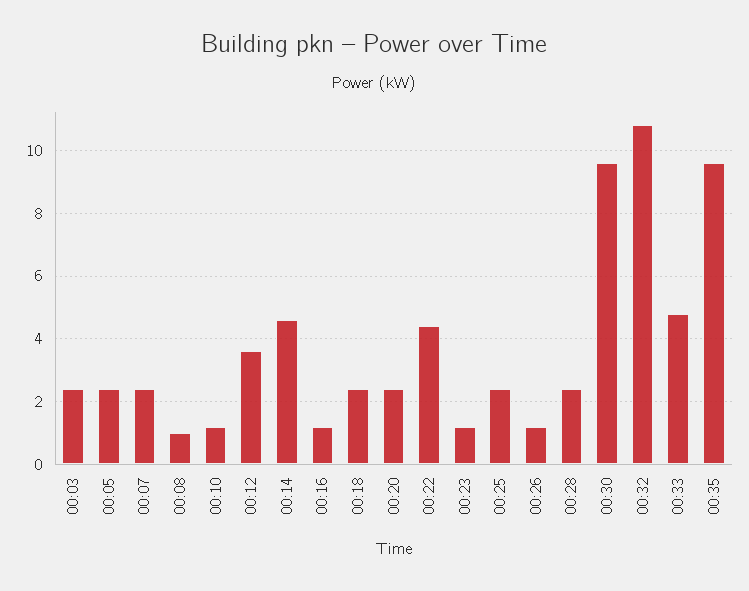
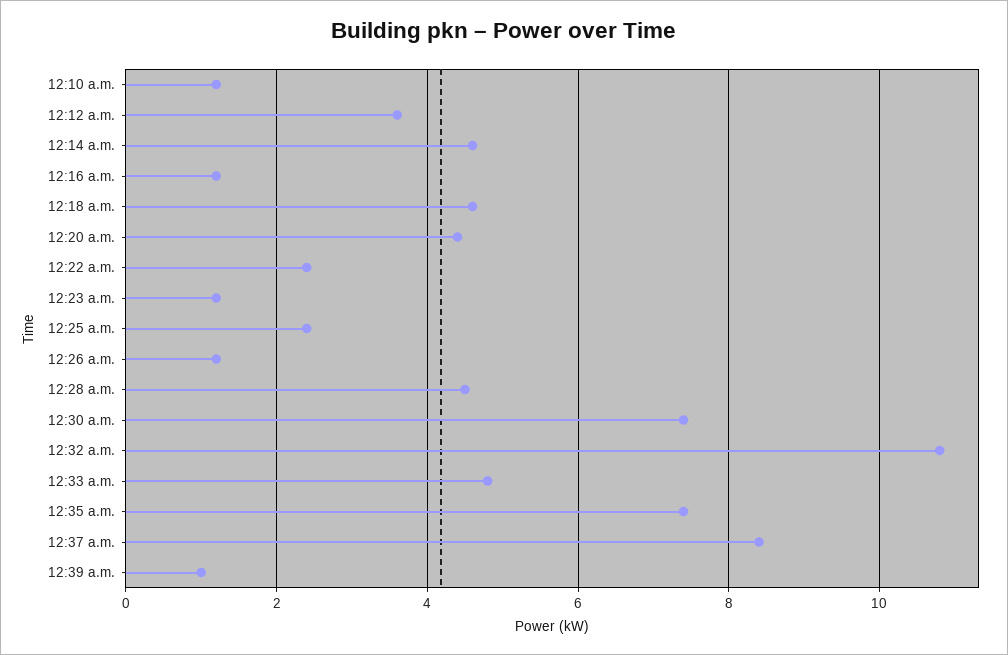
00:03: 2.5 -> none
00:05: 2.5 -> none
00:07: 2.5 -> none
00:08: 1 -> none
00:18: 2.5 -> 4.5
00:20: 2.5 -> 4.5
00:22: 4.5 -> 2.5
00:28: 2.5 -> 4.5
00:30: 9.5 -> 7.5
00:35: 9.5 -> 7.5
12:37 a.m.: none -> 8.5
12:39 a.m.: none -> 1

